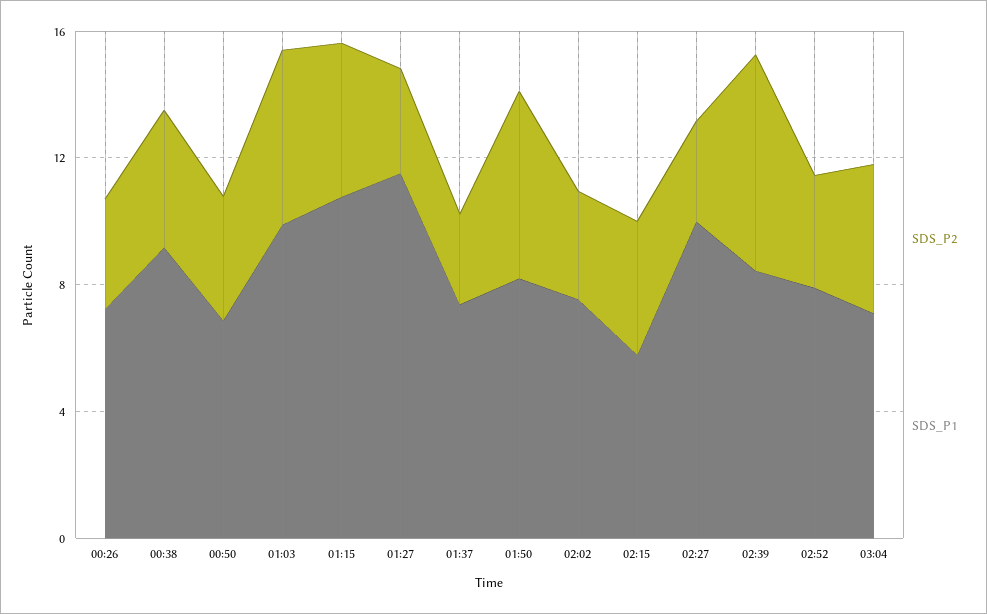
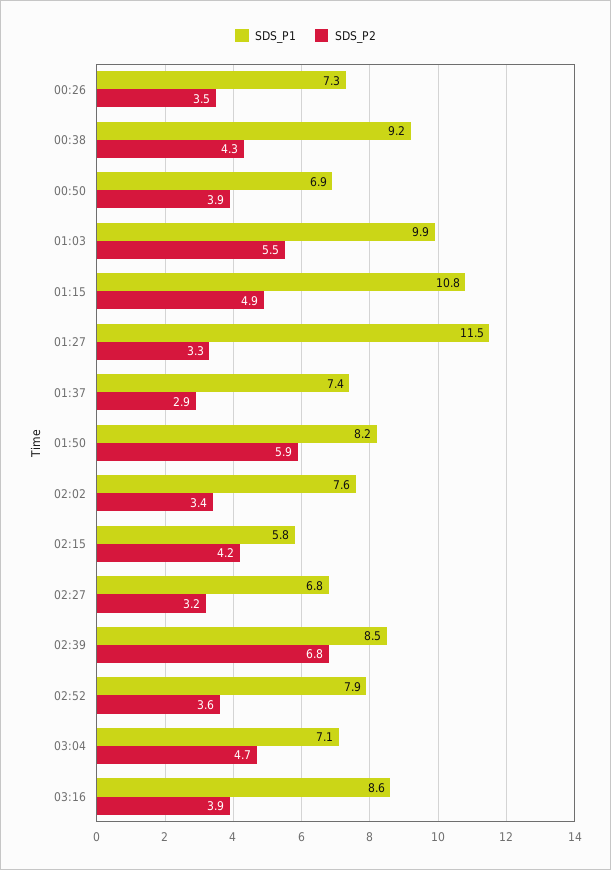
SDS_P1, 02:27: 10 -> 6.8
SDS_P1, 03:16: none -> 8.6
SDS_P2, 03:16: none -> 3.9

